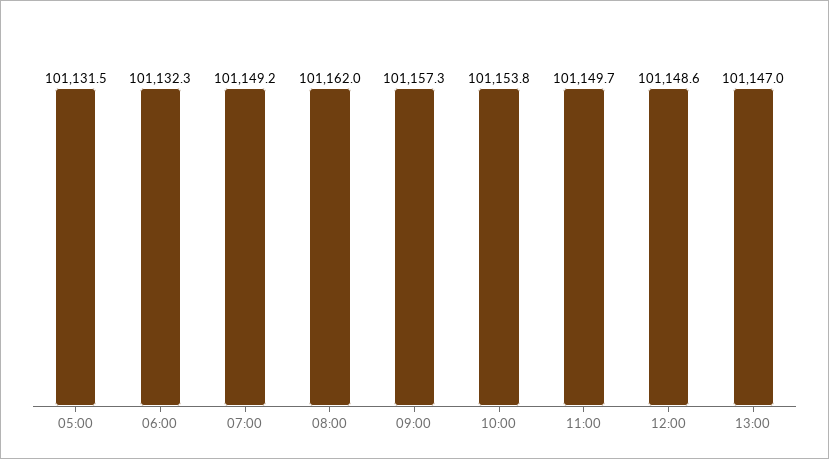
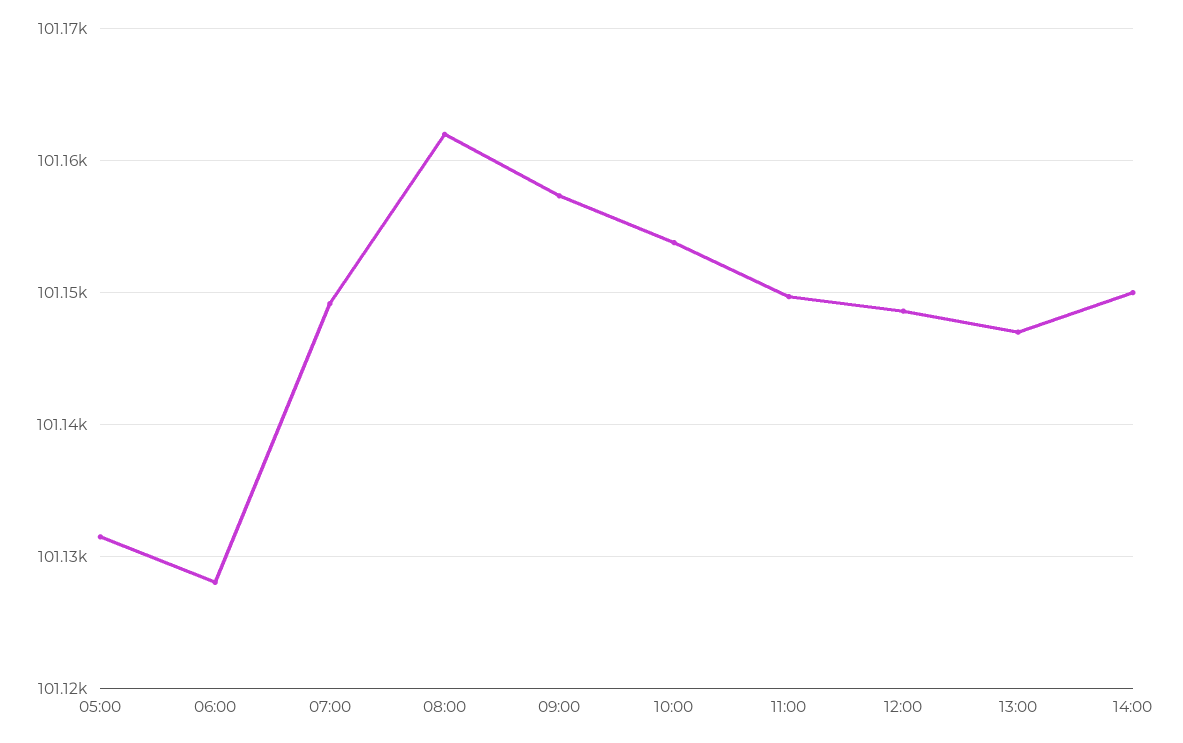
06:00: 101132.3 -> 101128
14:00: none -> 101150

